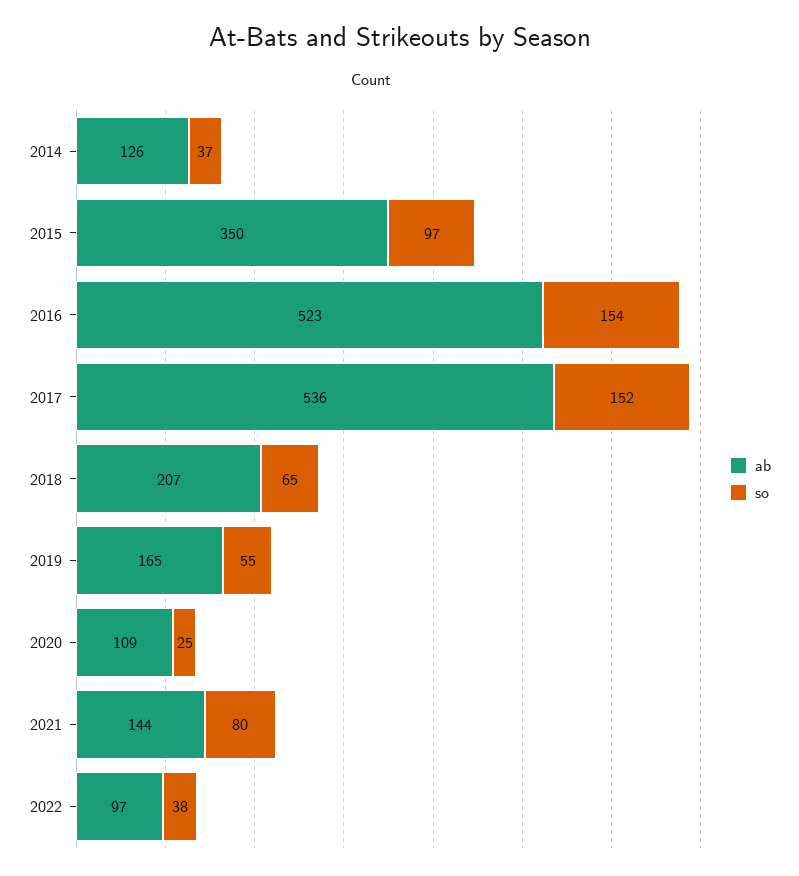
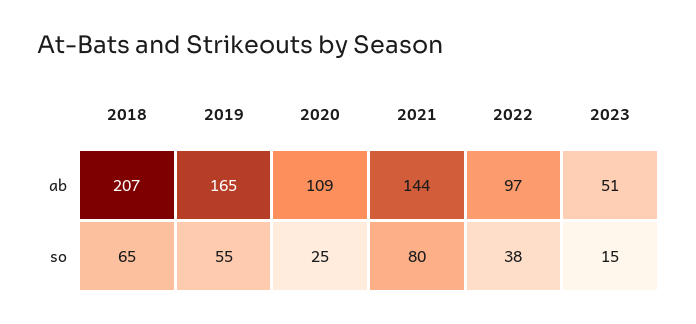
ab, 2014: 126 -> none
so, 2014: 37 -> none
ab, 2015: 350 -> none
so, 2015: 97 -> none
ab, 2016: 523 -> none
so, 2016: 154 -> none
ab, 2017: 536 -> none
so, 2017: 152 -> none
ab, 2023: none -> 51
so, 2023: none -> 15

